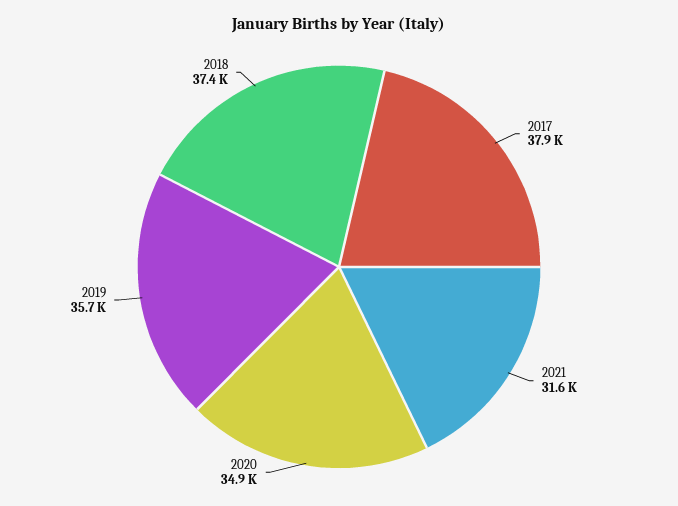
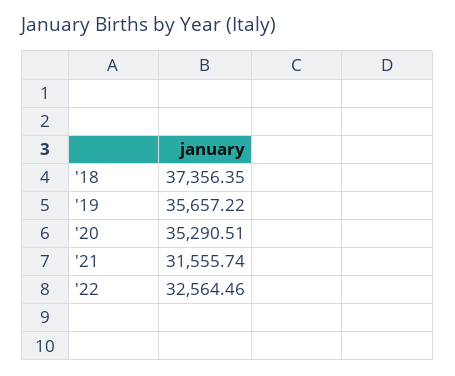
2017: 37900 -> none
2020: 34900 -> 35290.51
'22: none -> 32564.46

